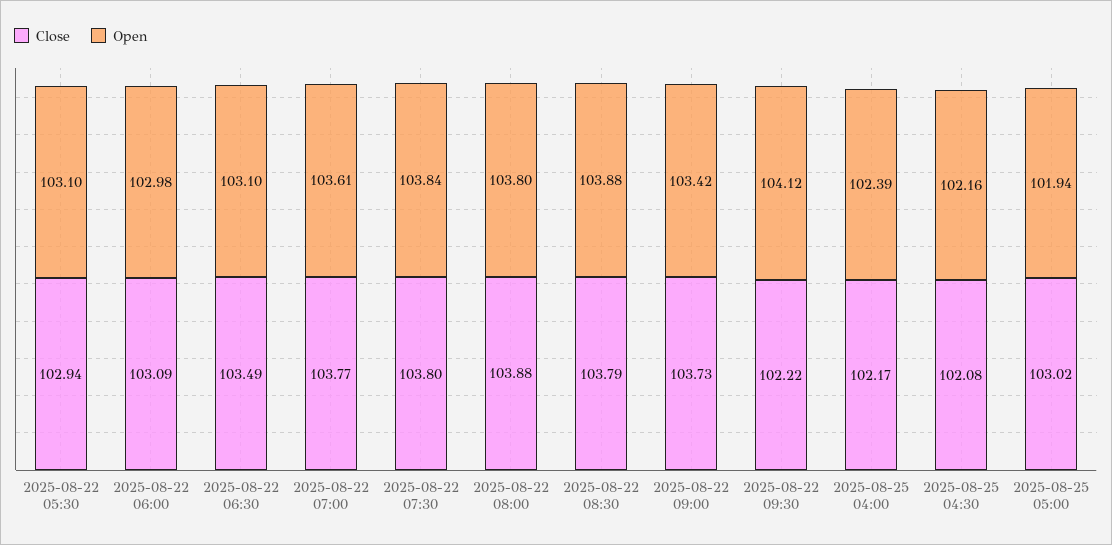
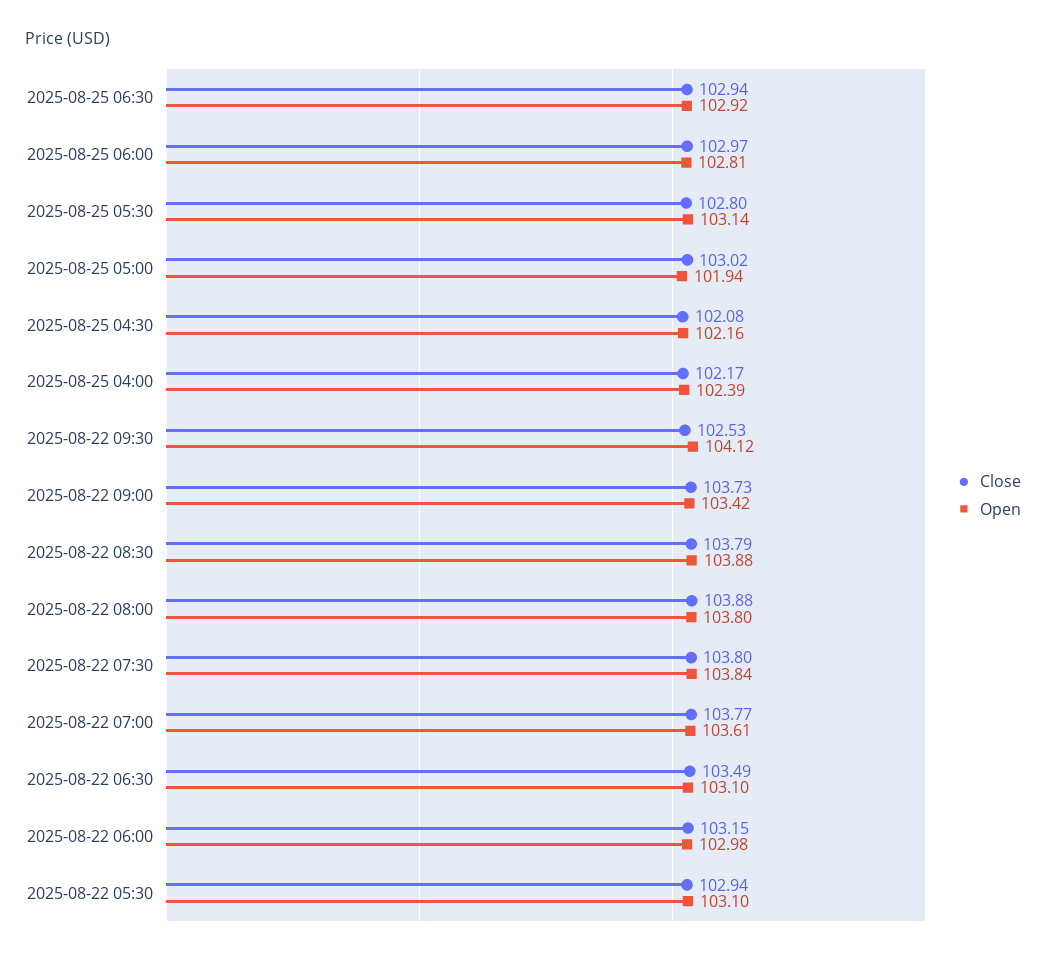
Close, 2025-08-22 06:00: 103.09 -> 103.15
Close, 2025-08-22 09:30: 102.22 -> 102.53
Close, 2025-08-25 06:30: none -> 102.94
Open, 2025-08-25 06:30: none -> 102.92
Close, 2025-08-25 06:00: none -> 102.97
Open, 2025-08-25 06:00: none -> 102.81
Close, 2025-08-25 05:30: none -> 102.8
Open, 2025-08-25 05:30: none -> 103.14

